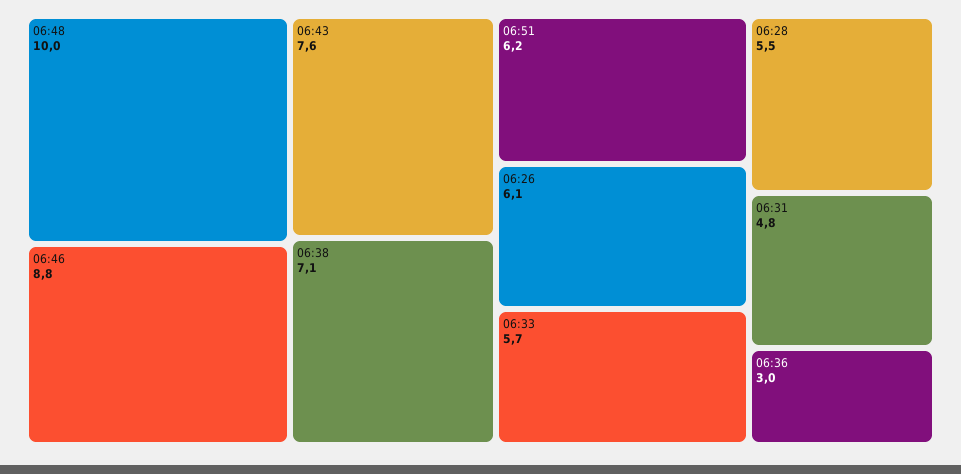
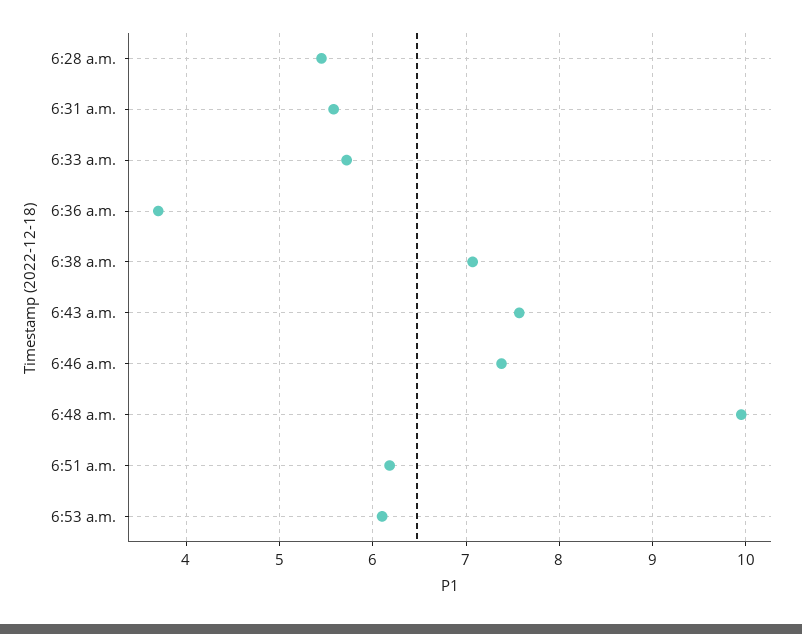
06:46: 8.8 -> 7.4
06:26: 6.1 -> none
06:31: 4.8 -> 5.6
06:36: 3 -> 3.7
6:53 a.m.: none -> 6.1

